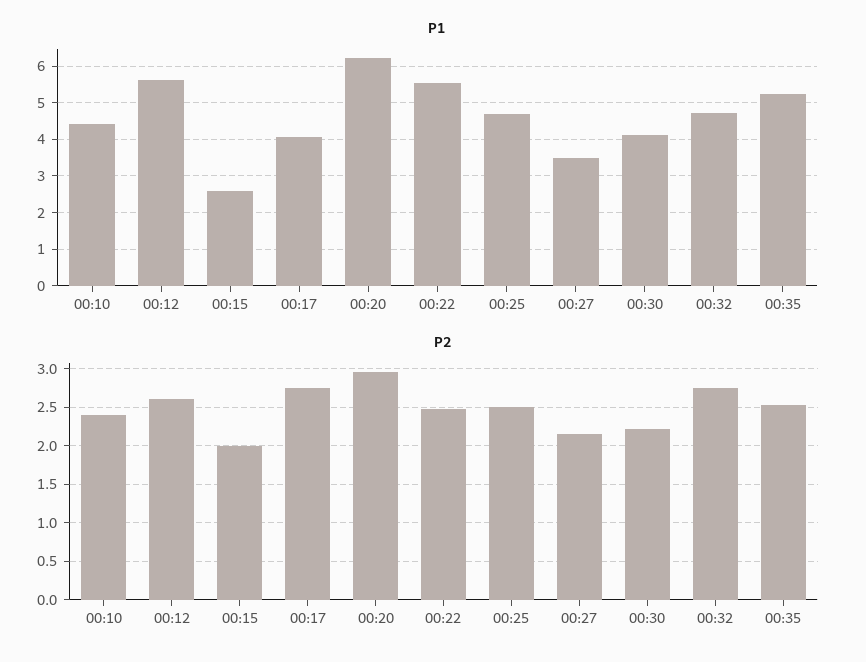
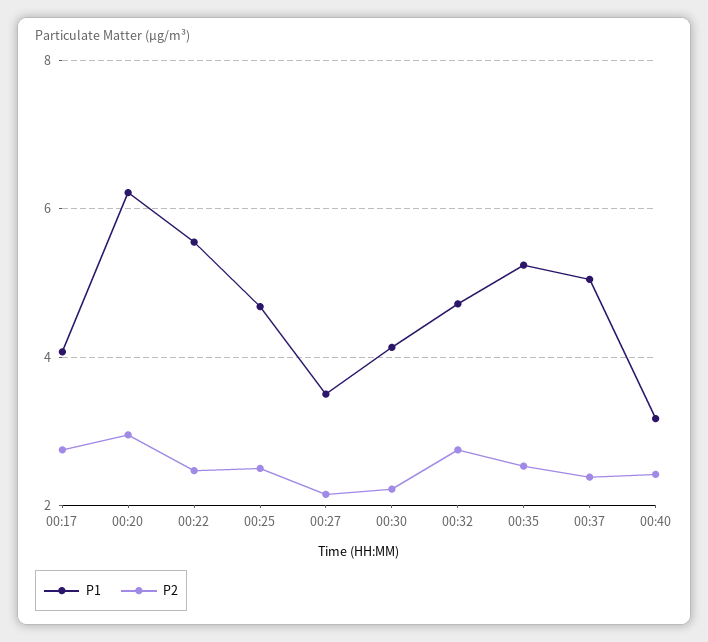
P1, 00:10: 4.4 -> none
P1, 00:12: 5.6 -> none
P1, 00:15: 2.6 -> none
P2, 00:10: 2.4 -> none
P2, 00:12: 2.6 -> none
P2, 00:15: 2 -> none
P1, 00:37: none -> 5
P2, 00:37: none -> 2.4
P1, 00:40: none -> 3.2
P2, 00:40: none -> 2.4

